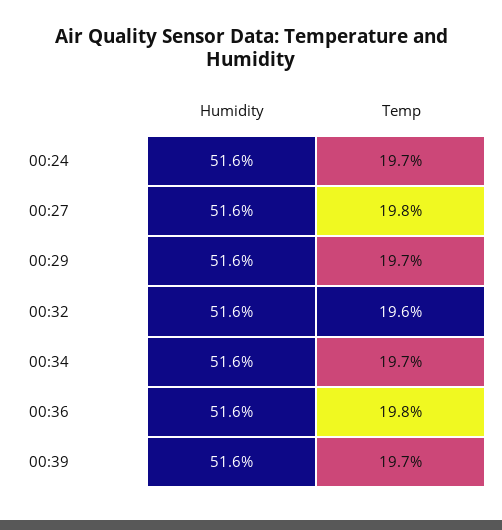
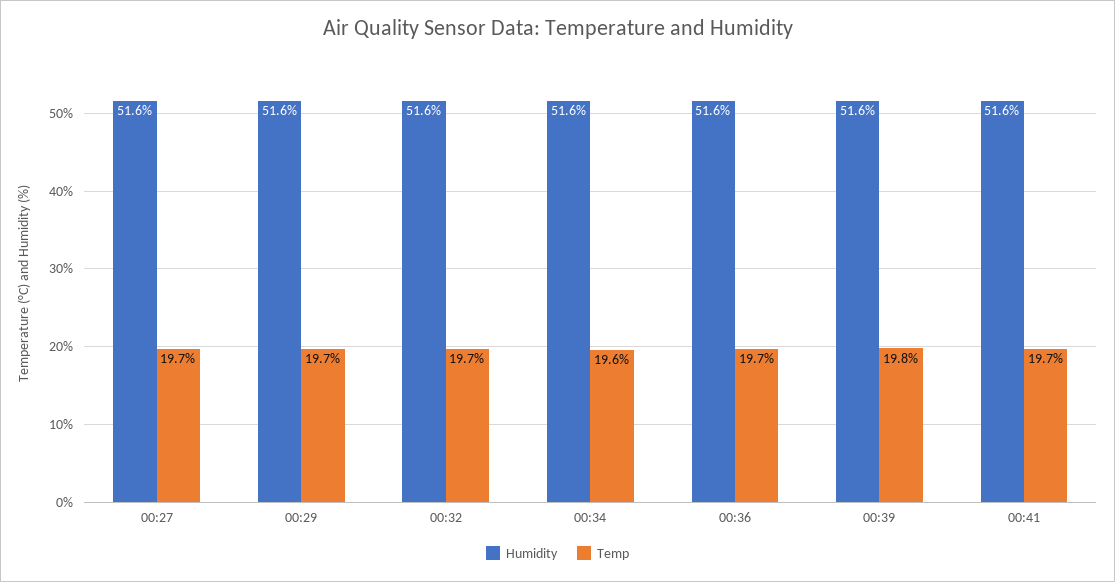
Humidity, 00:24: 51.6 -> none
Temp, 00:24: 19.7 -> none
Temp, 00:27: 19.8 -> 19.7
Temp, 00:32: 19.6 -> 19.7
Temp, 00:34: 19.7 -> 19.6
Temp, 00:36: 19.8 -> 19.7
Temp, 00:39: 19.7 -> 19.8
Humidity, 00:41: none -> 51.6
Temp, 00:41: none -> 19.7

